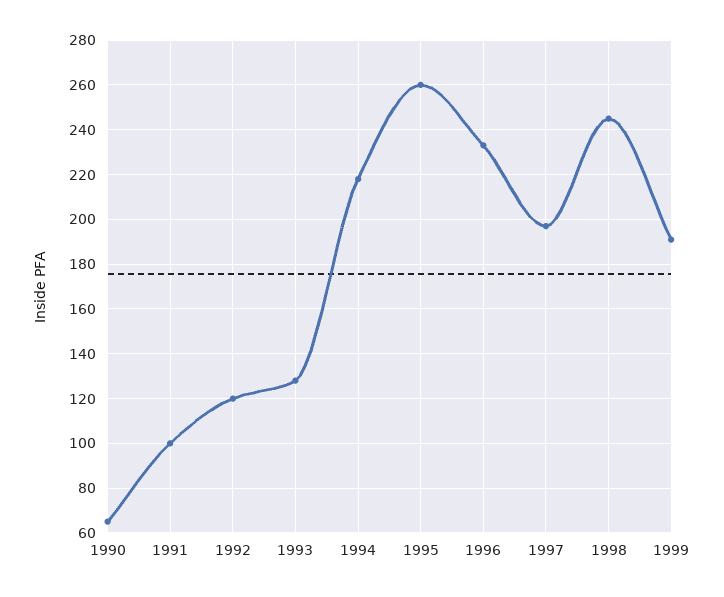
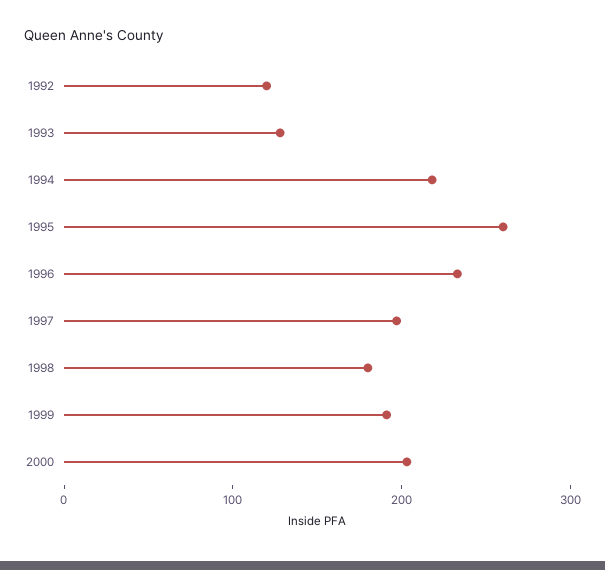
1990: 65 -> none
1991: 100 -> none
1998: 245 -> 180
2000: none -> 200

